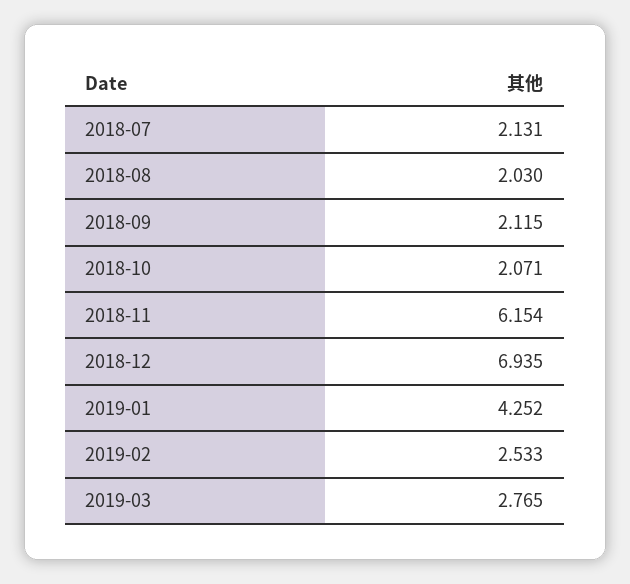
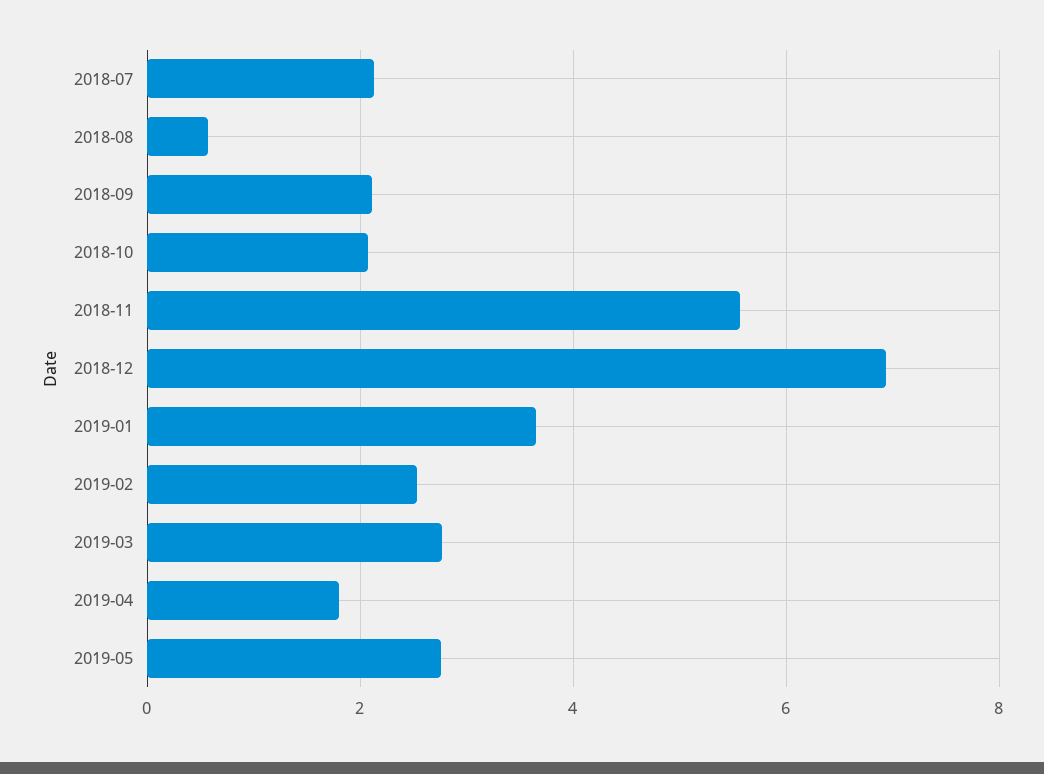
2018-08: 2.03 -> 0.6
2018-11: 6.154 -> 5.6
2019-01: 4.252 -> 3.6
2019-04: none -> 1.8
2019-05: none -> 2.8

